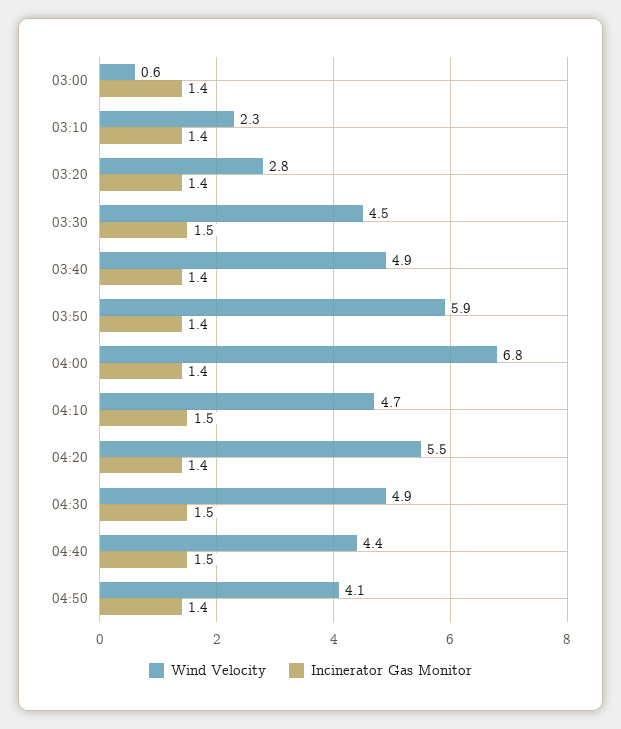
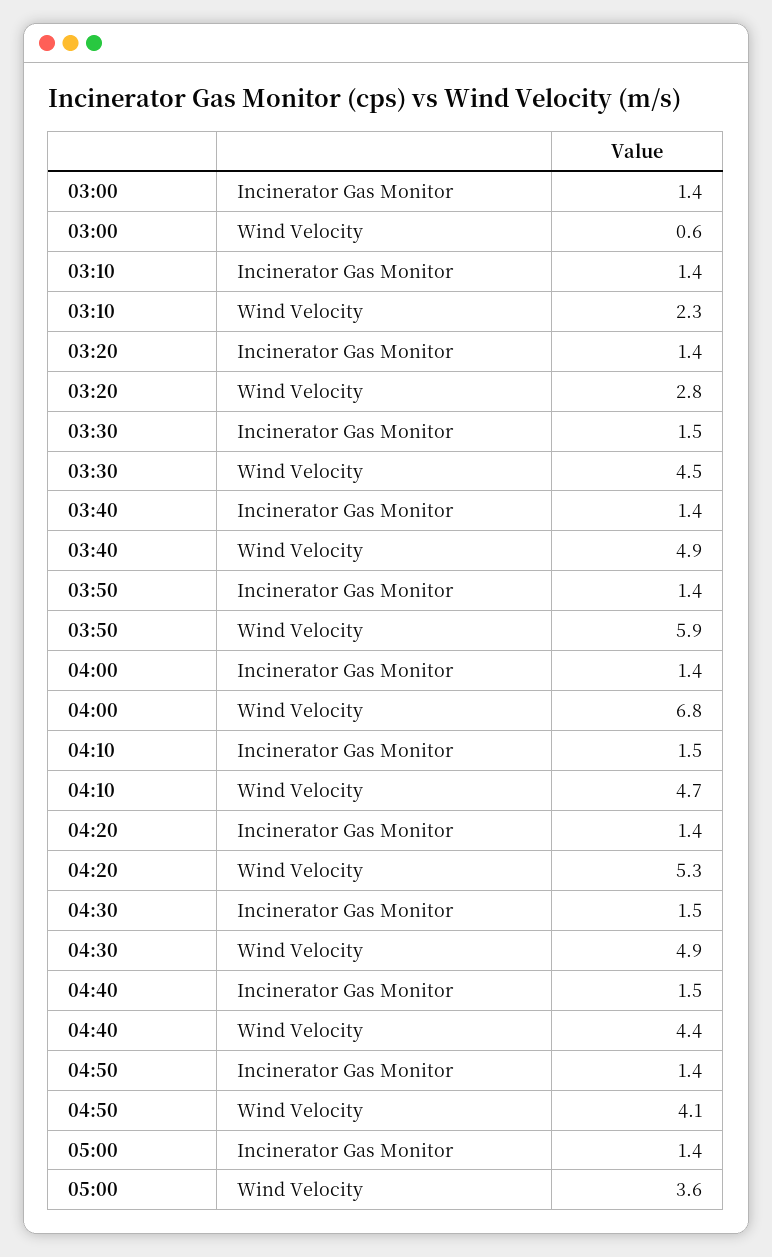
Wind Velocity, 04:20: 5.5 -> 5.3
Incinerator Gas Monitor, 05:00: none -> 1.4
Wind Velocity, 05:00: none -> 3.6

